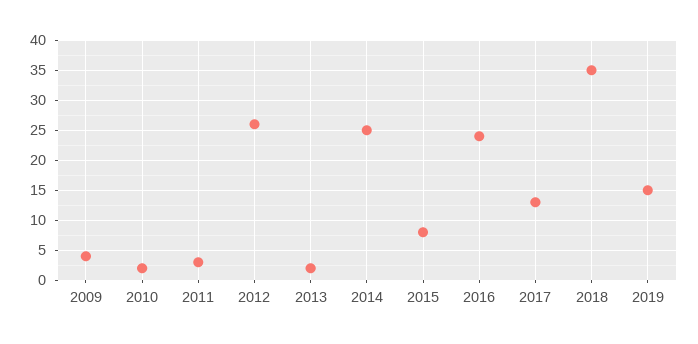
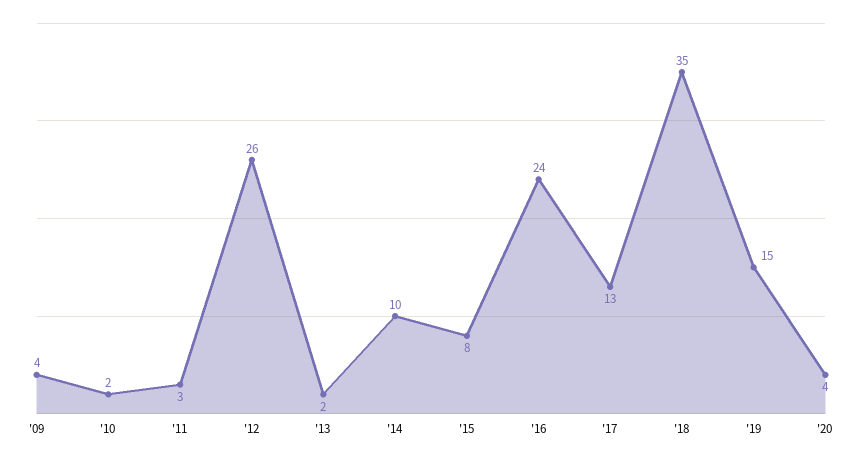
2014: 25 -> 10
'20: none -> 4

